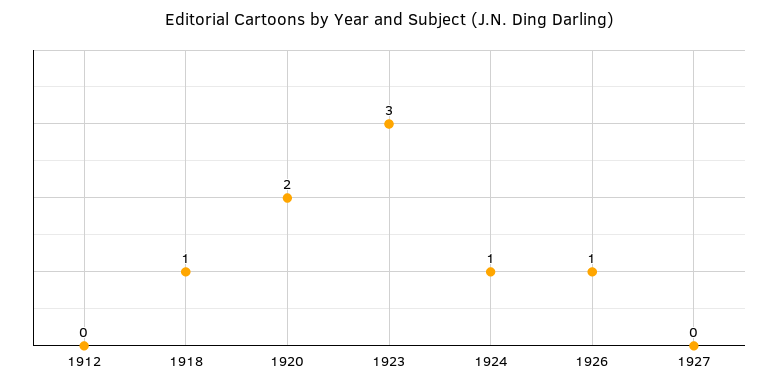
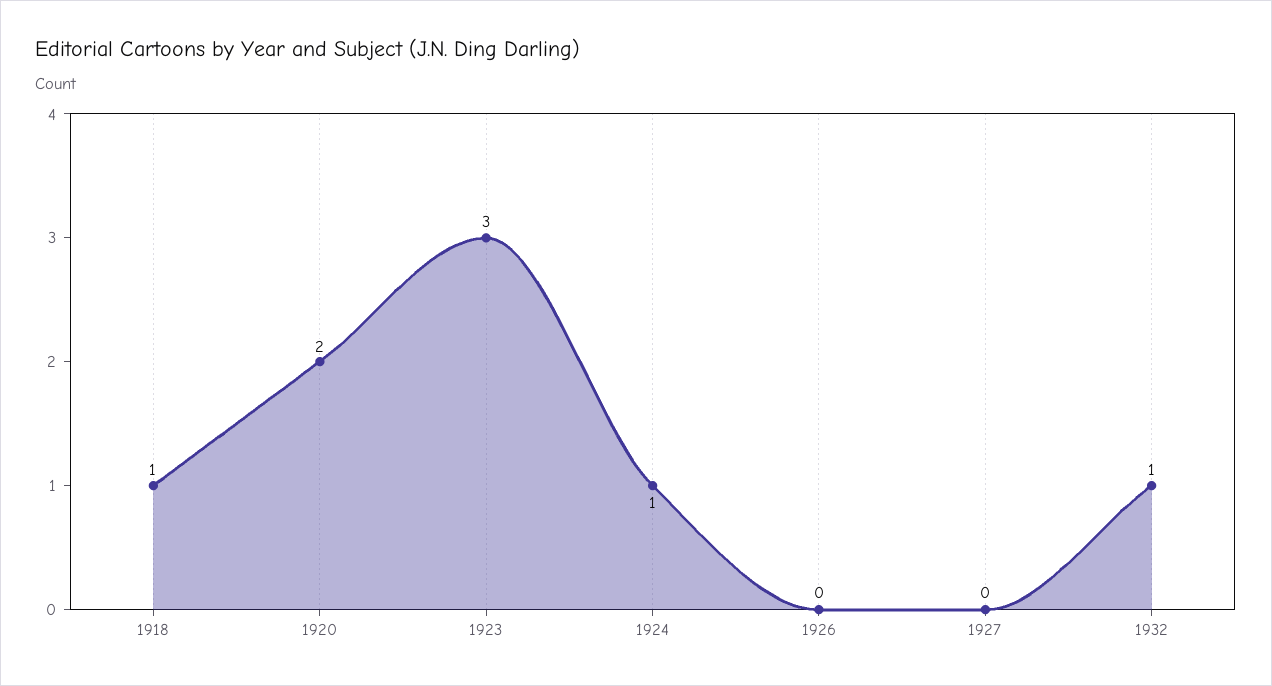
1912: 0 -> none
1926: 1 -> 0
1932: none -> 1

